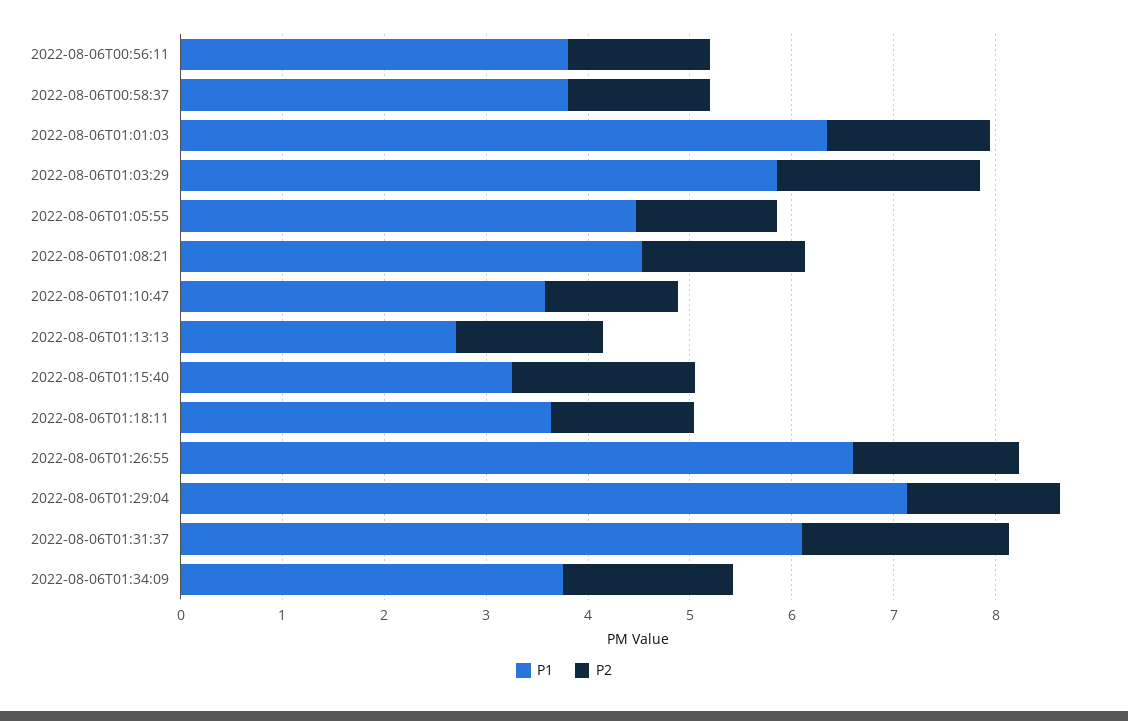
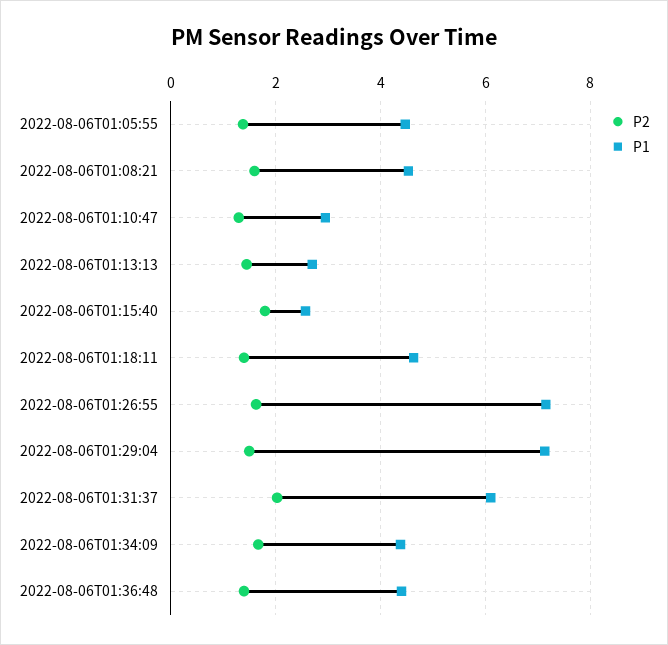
P1, 2022-08-06T00:56:11: 3.8 -> none
P2, 2022-08-06T00:56:11: 1.4 -> none
P1, 2022-08-06T00:58:37: 3.8 -> none
P2, 2022-08-06T00:58:37: 1.4 -> none
P1, 2022-08-06T01:01:03: 6.4 -> none
P2, 2022-08-06T01:01:03: 1.6 -> none
P1, 2022-08-06T01:03:29: 5.8 -> none
P2, 2022-08-06T01:03:29: 2 -> none
P1, 2022-08-06T01:10:47: 3.6 -> 3
P1, 2022-08-06T01:15:40: 3.2 -> 2.6
P1, 2022-08-06T01:18:11: 3.6 -> 4.6
P1, 2022-08-06T01:26:55: 6.6 -> 7.2
P1, 2022-08-06T01:34:09: 3.8 -> 4.4
P2, 2022-08-06T01:36:48: none -> 1.4
P1, 2022-08-06T01:36:48: none -> 4.4

